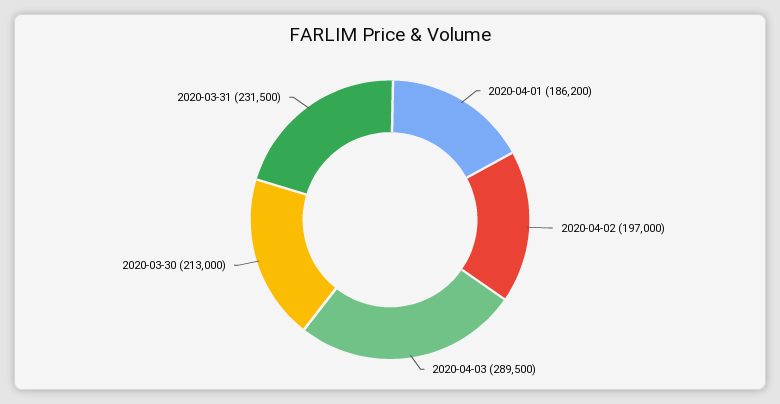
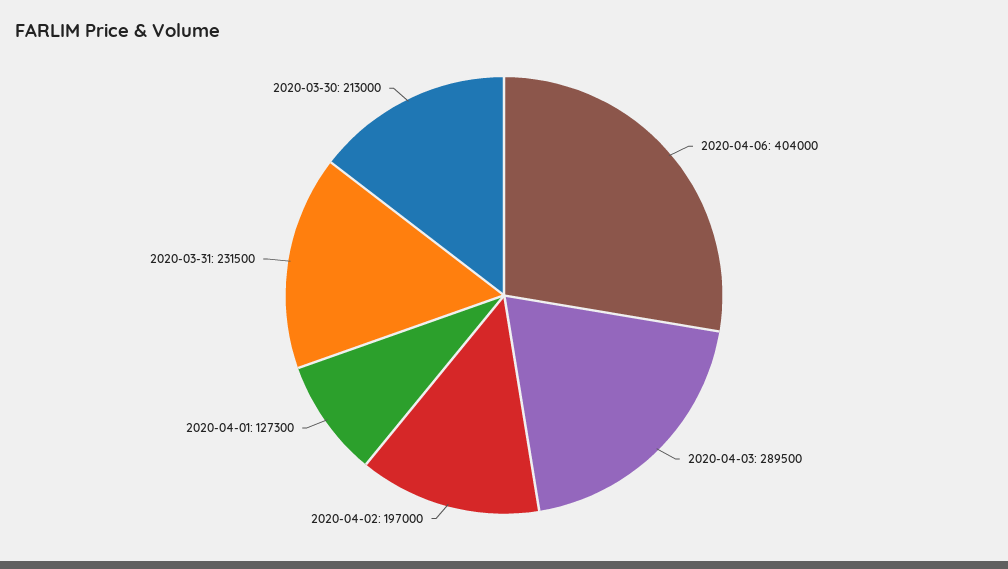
2020-04-01: 186200 -> 127300
2020-04-06: none -> 404000

